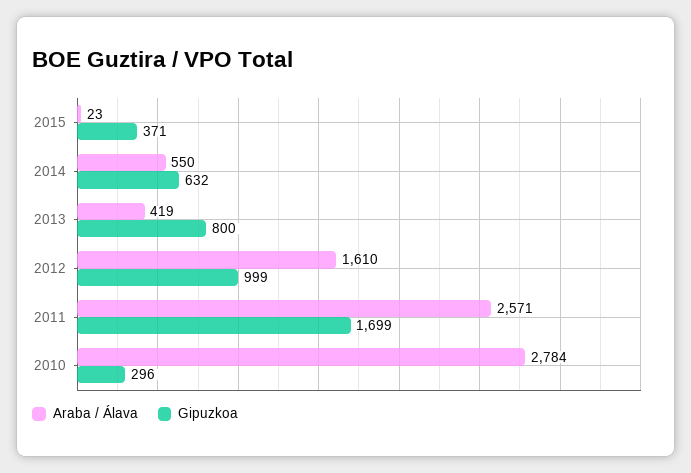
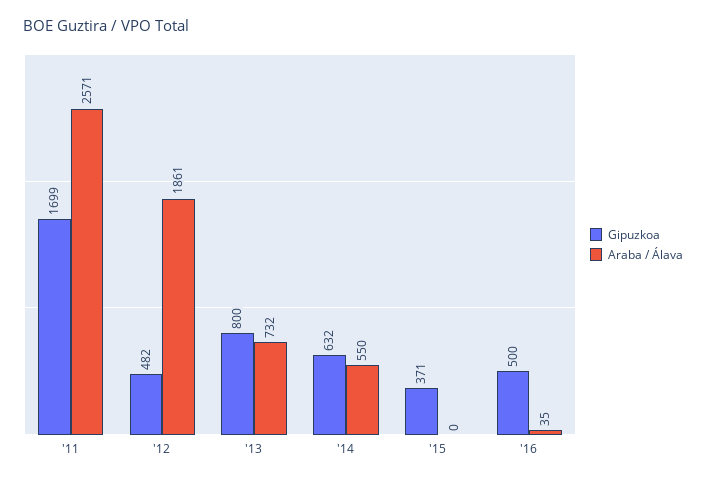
Araba / Álava, 2015: 23 -> 0
Araba / Álava, 2013: 419 -> 732
Araba / Álava, 2012: 1610 -> 1861
Gipuzkoa, 2012: 999 -> 482
Araba / Álava, 2010: 2784 -> none
Gipuzkoa, 2010: 296 -> none
Gipuzkoa, '16: none -> 500
Araba / Álava, '16: none -> 35

